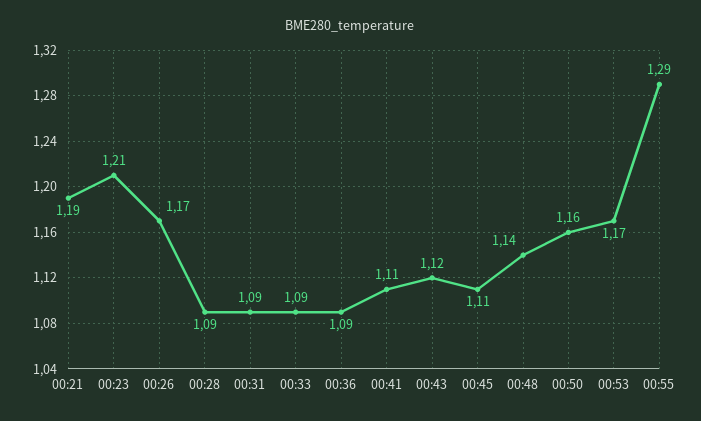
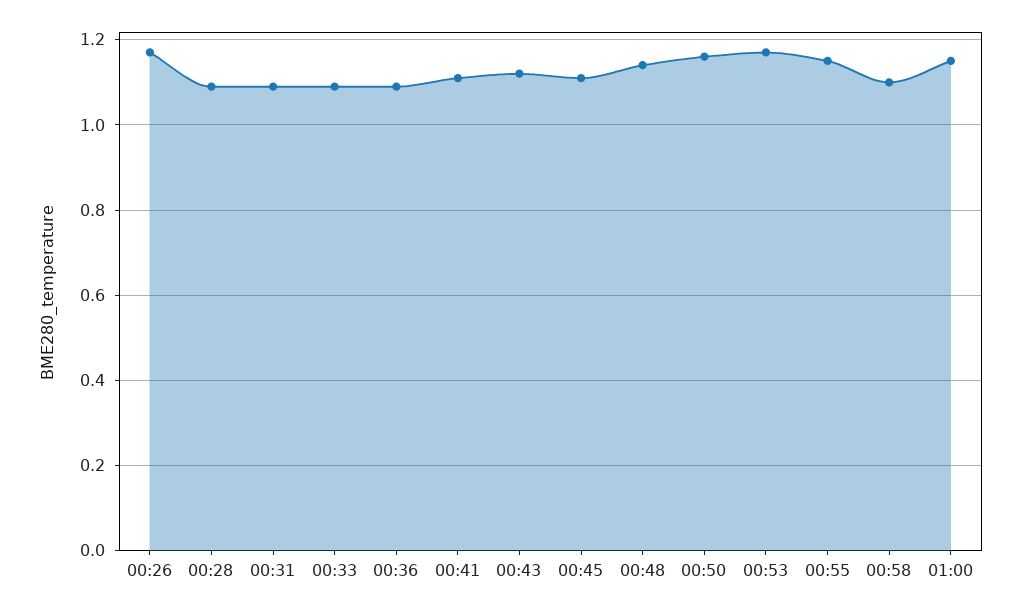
00:21: 1.19 -> none
00:23: 1.21 -> none
00:55: 1.29 -> 1.15
00:58: none -> 1.1
01:00: none -> 1.15

